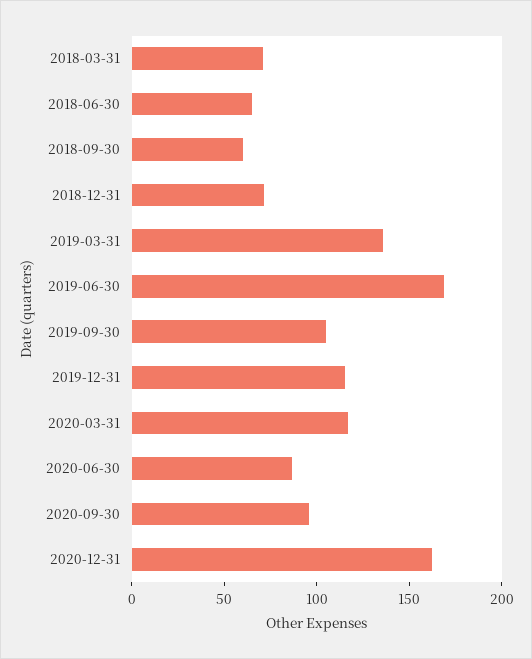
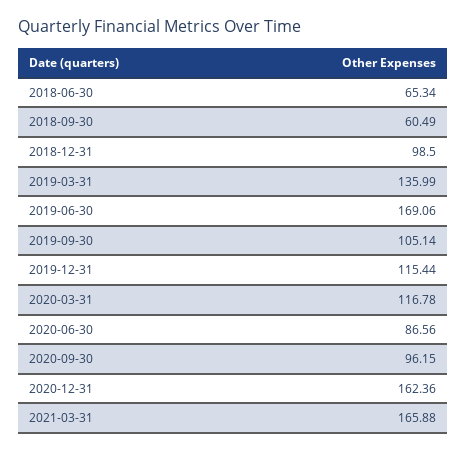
2018-03-31: 70 -> none
2018-12-31: 70 -> 98.5
2021-03-31: none -> 165.88

